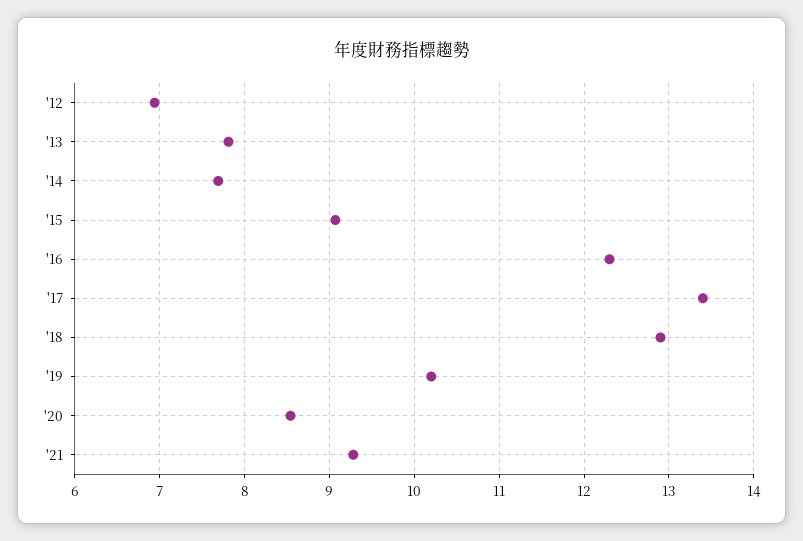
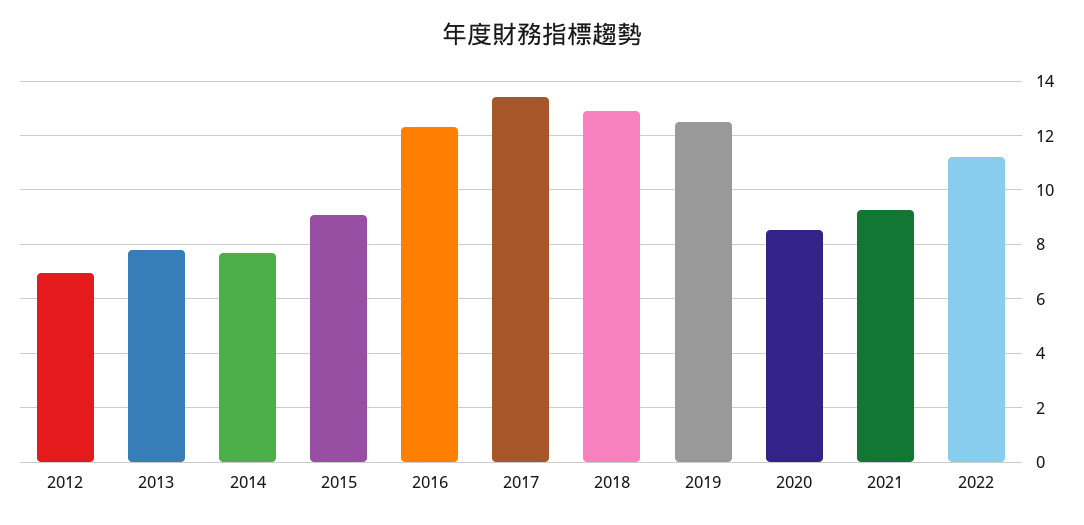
'19: 10.2 -> 12.5
2022: none -> 11.25

